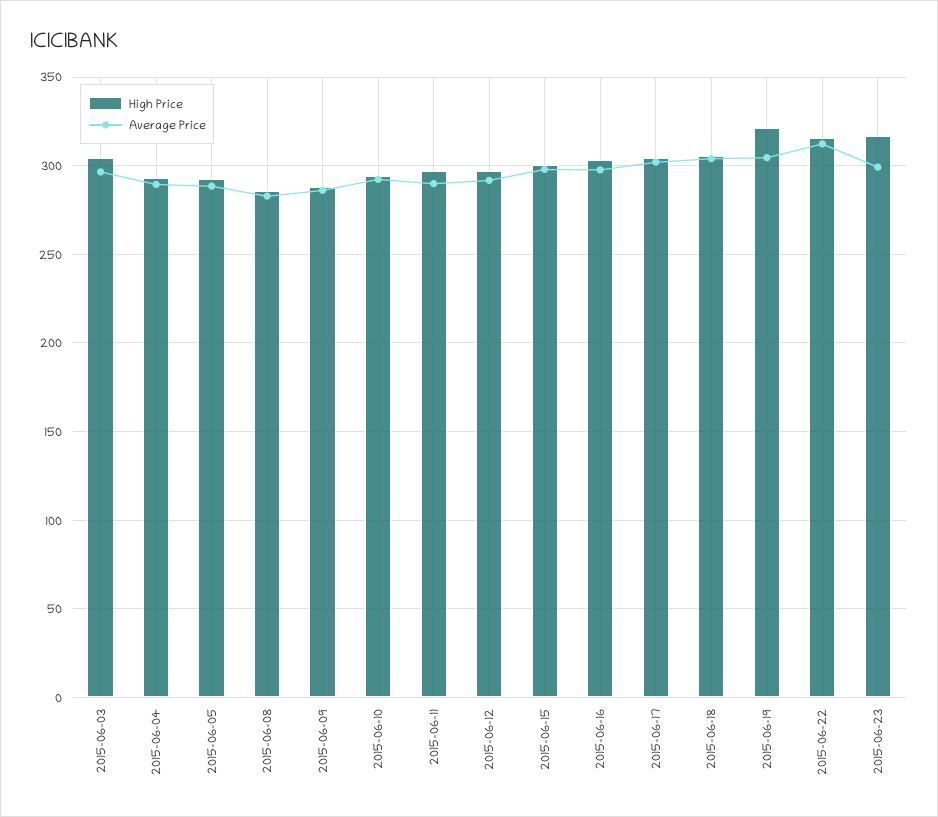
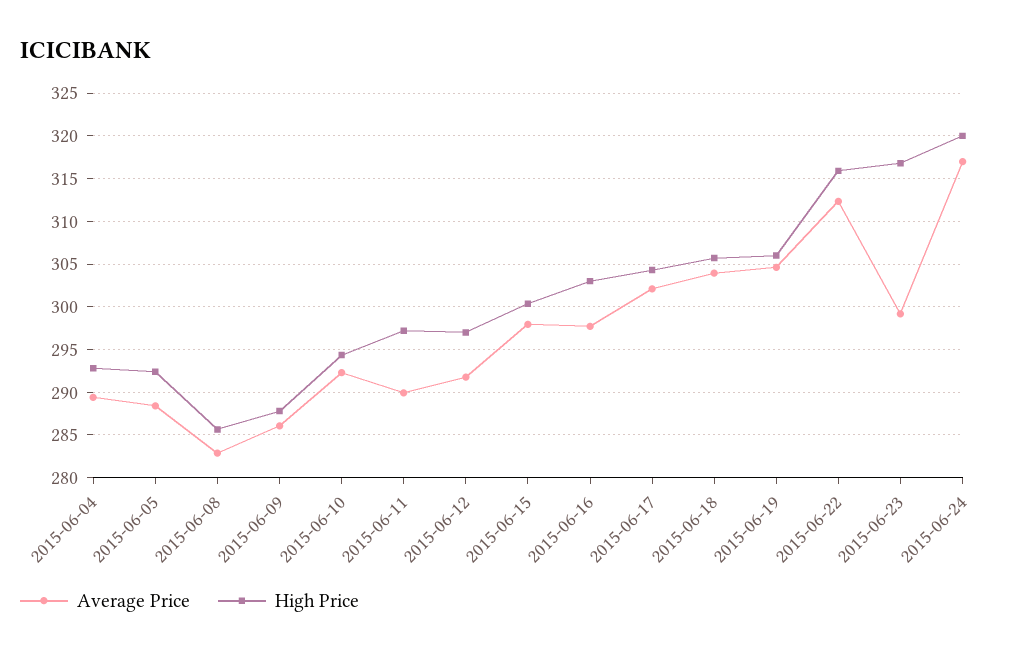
High Price, 2015-06-03: 305 -> none
Average Price, 2015-06-03: 295 -> none
High Price, 2015-06-19: 320 -> 306
Average Price, 2015-06-24: none -> 317
High Price, 2015-06-24: none -> 320

